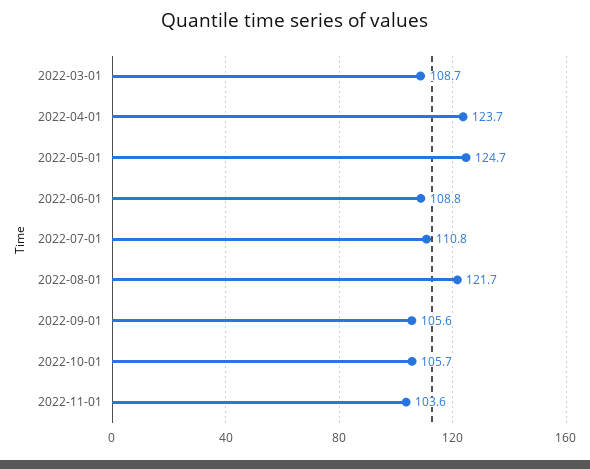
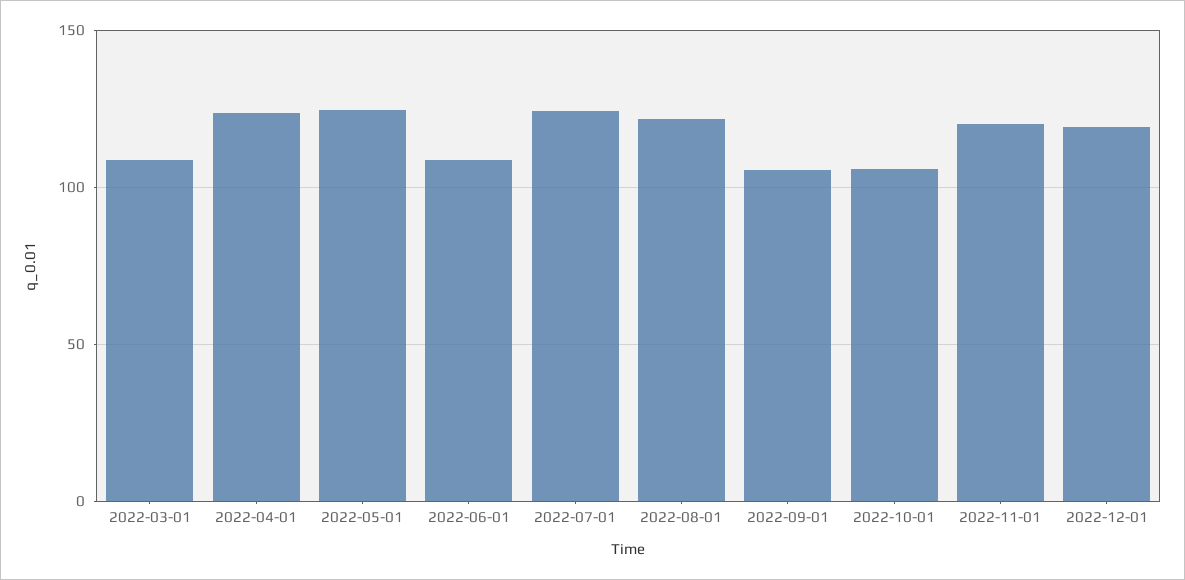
2022-07-01: 110.8 -> 125
2022-11-01: 103.6 -> 120
2022-12-01: none -> 120

